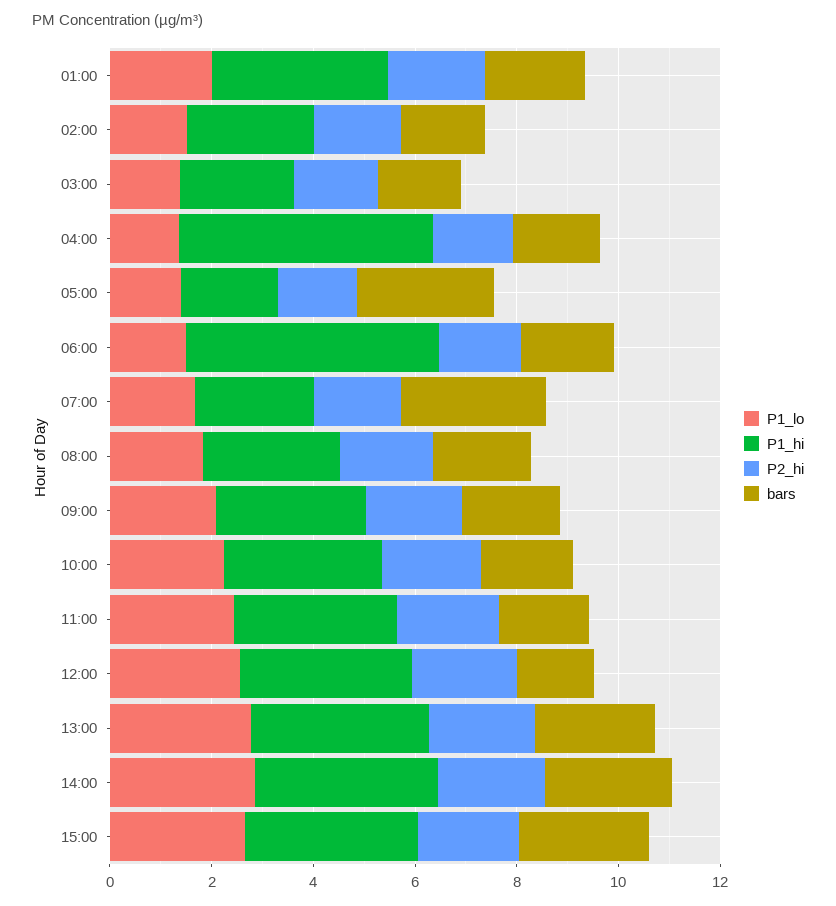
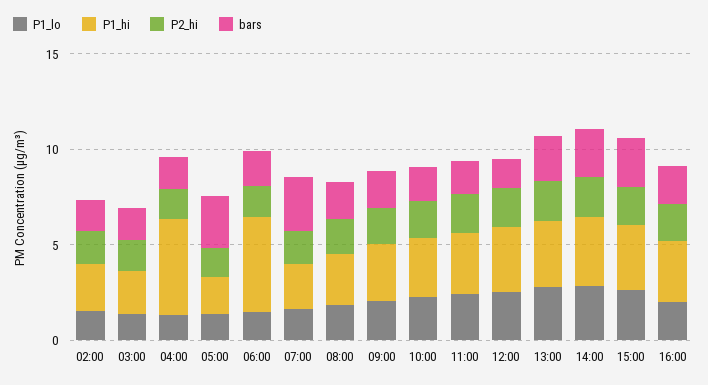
P1_lo, 01:00: 2 -> none
P1_hi, 01:00: 3.5 -> none
P2_hi, 01:00: 2 -> none
bars, 01:00: 2 -> none
P1_lo, 16:00: none -> 2
P1_hi, 16:00: none -> 3
P2_hi, 16:00: none -> 2
bars, 16:00: none -> 2

